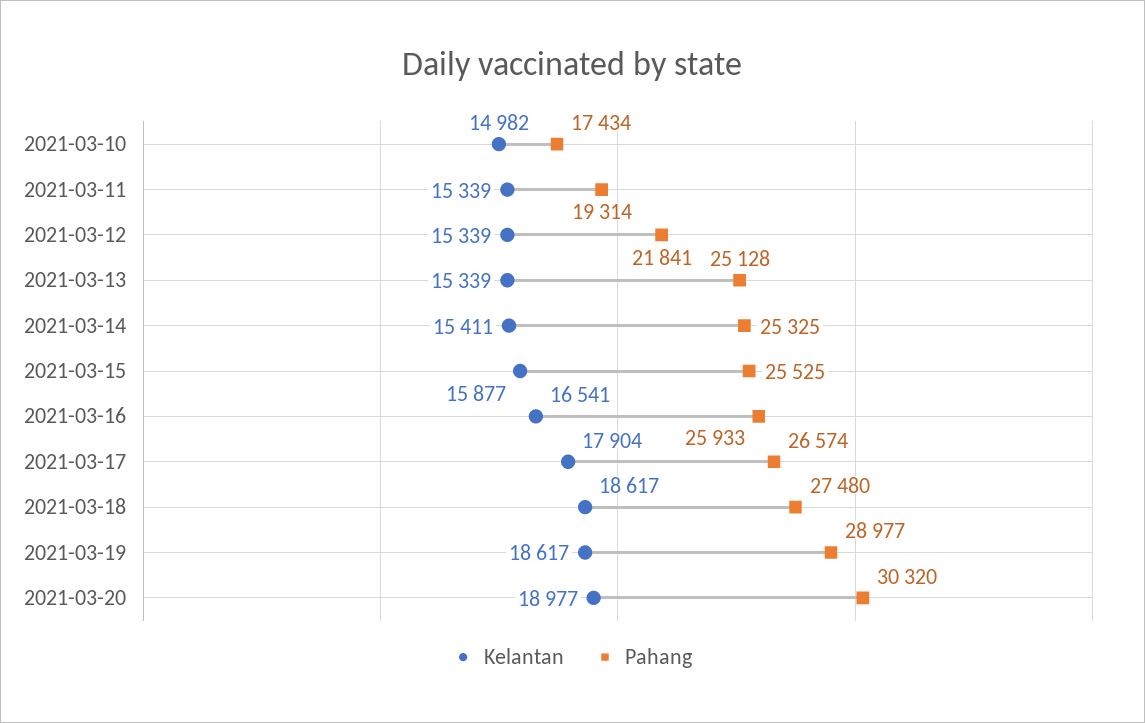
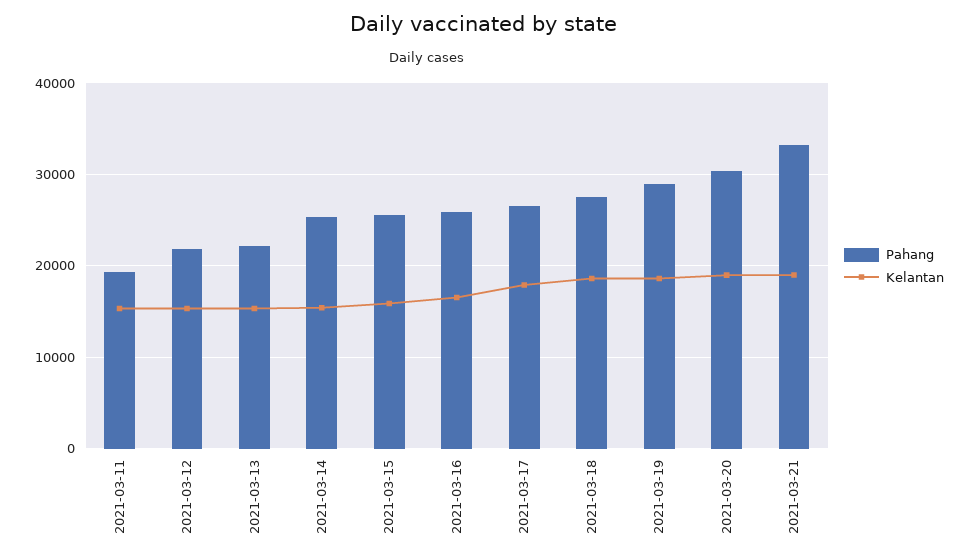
Kelantan, 2021-03-10: 14982 -> none
Pahang, 2021-03-10: 17434 -> none
Pahang, 2021-03-13: 25128 -> 22000
Pahang, 2021-03-21: none -> 33000
Kelantan, 2021-03-21: none -> 19000

